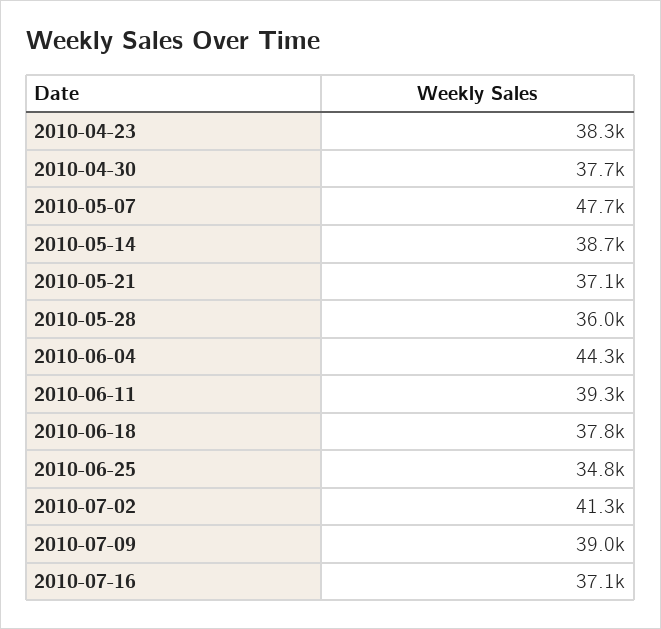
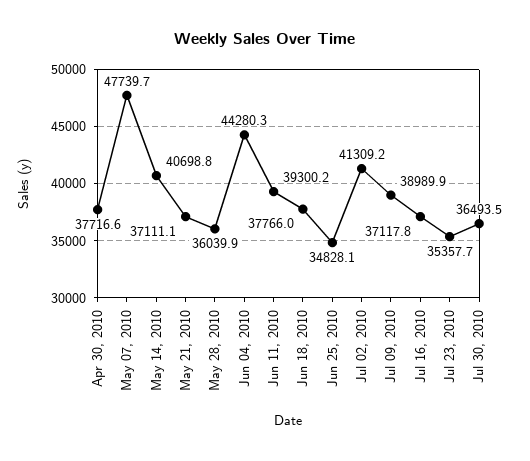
2010-04-23: 38300 -> none
2010-05-14: 38700 -> 40698.8
Jul 23, 2010: none -> 35357.7
Jul 30, 2010: none -> 36493.5

